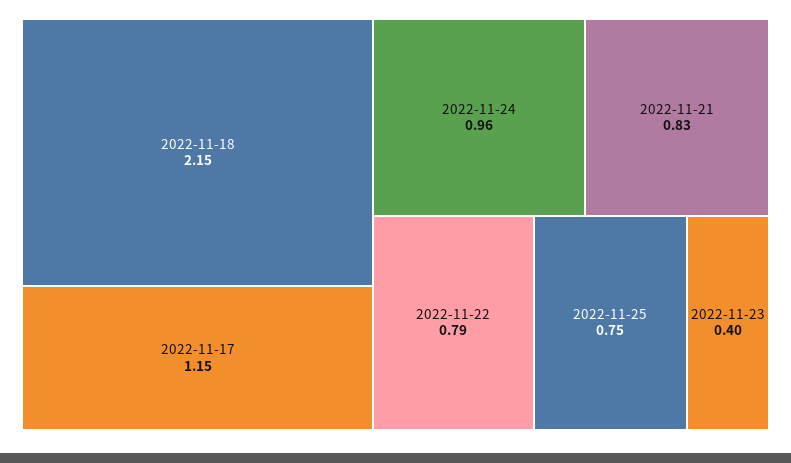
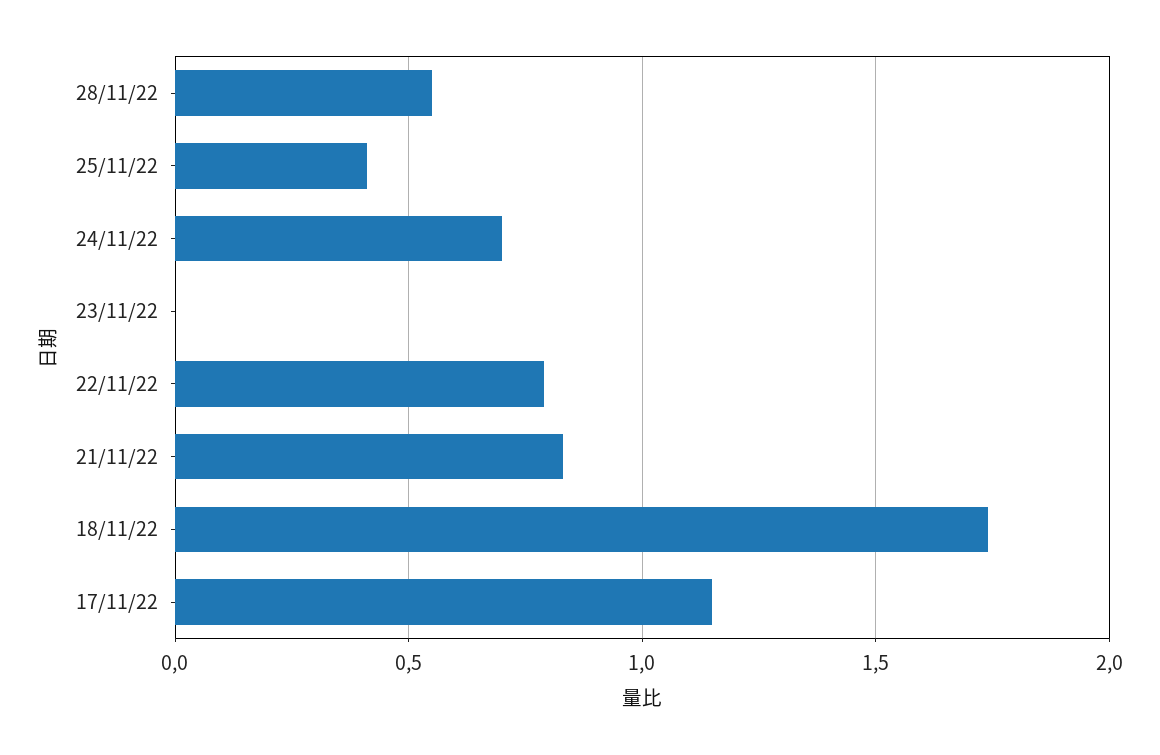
2022-11-18: 2.15 -> 1.75
2022-11-24: 0.96 -> 0.7
2022-11-25: 0.75 -> 0.4
2022-11-23: 0.4 -> 0
28/11/22: none -> 0.55

